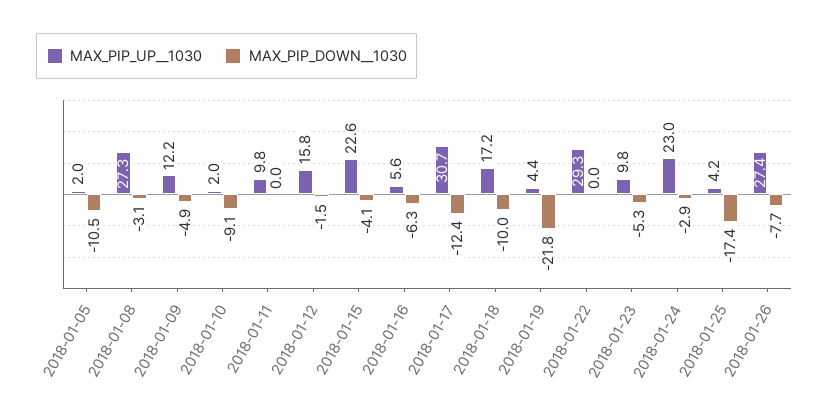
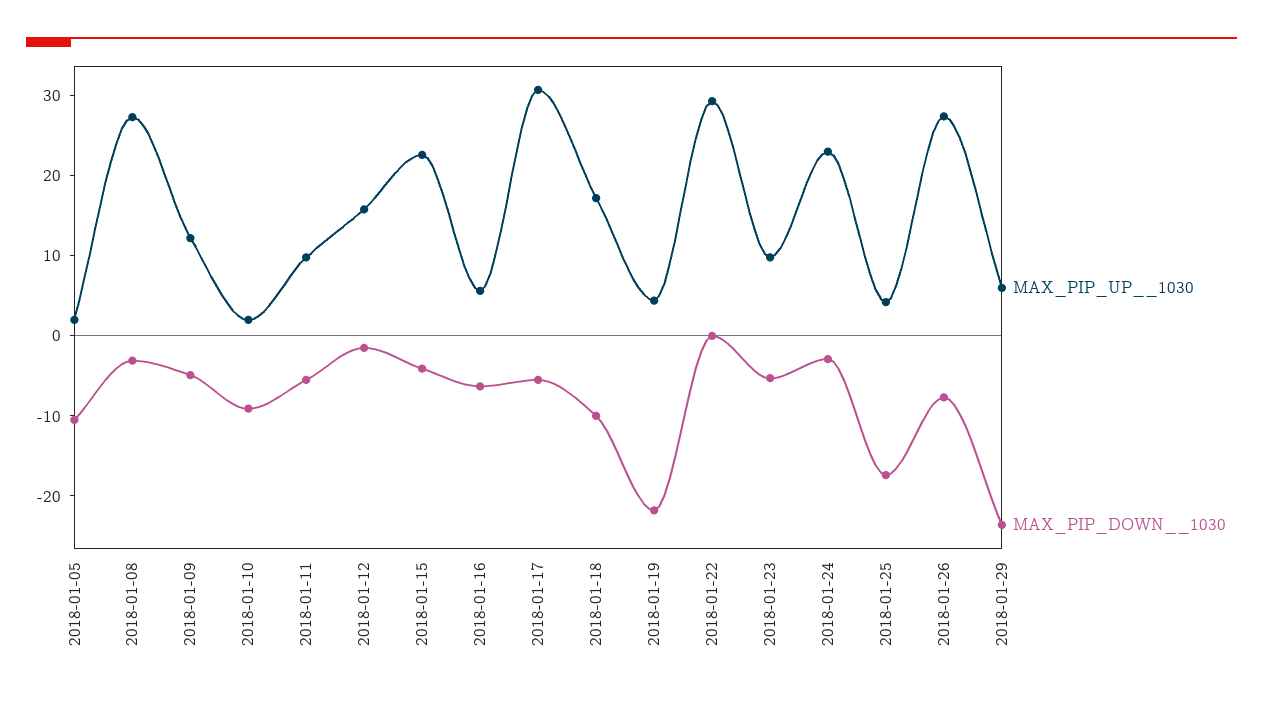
MAX_PIP_DOWN__1030, 2018-01-11: 0 -> -6
MAX_PIP_DOWN__1030, 2018-01-17: -12.4 -> -6
MAX_PIP_UP__1030, 2018-01-29: none -> 6
MAX_PIP_DOWN__1030, 2018-01-29: none -> -24

